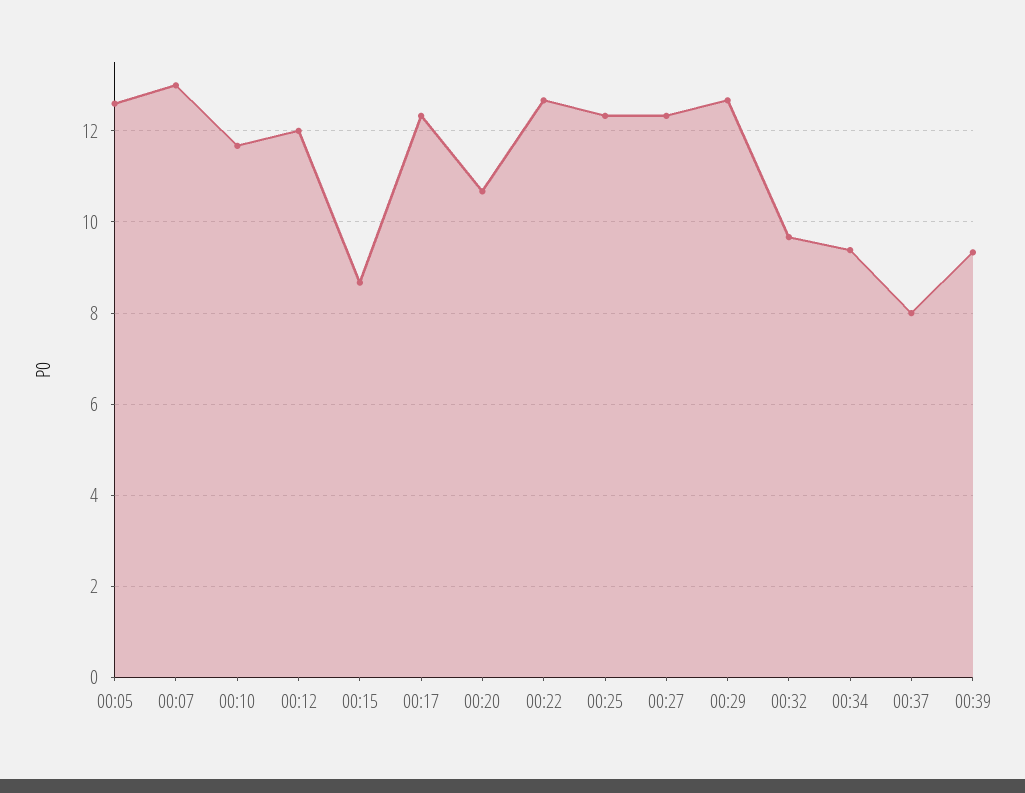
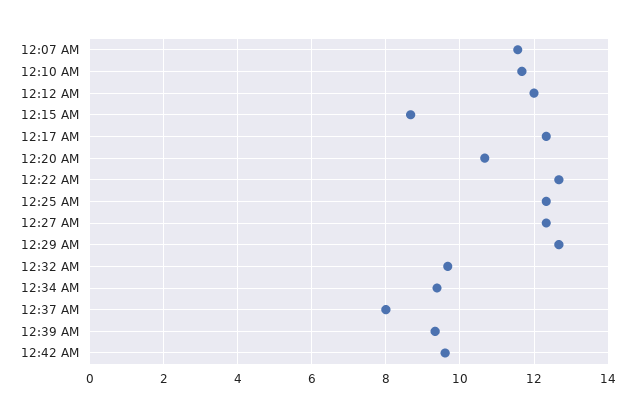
00:05: 12.6 -> none
00:07: 13 -> 11.6
12:42 AM: none -> 9.6

